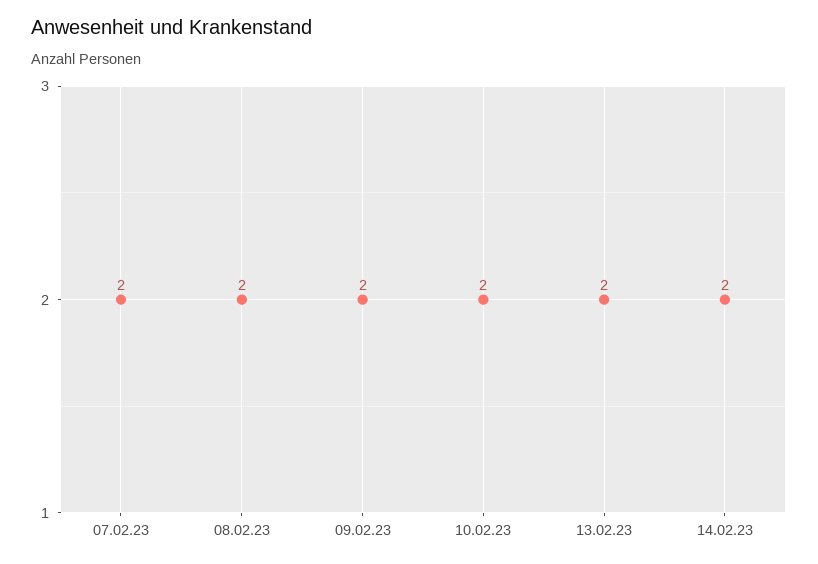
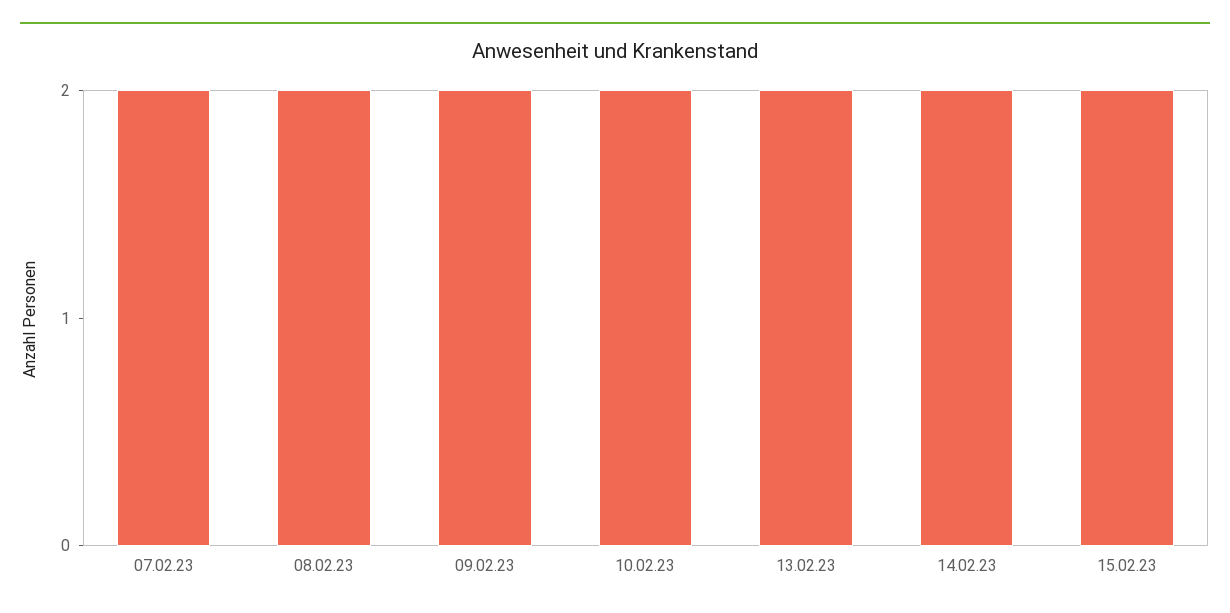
15.02.23: none -> 2

